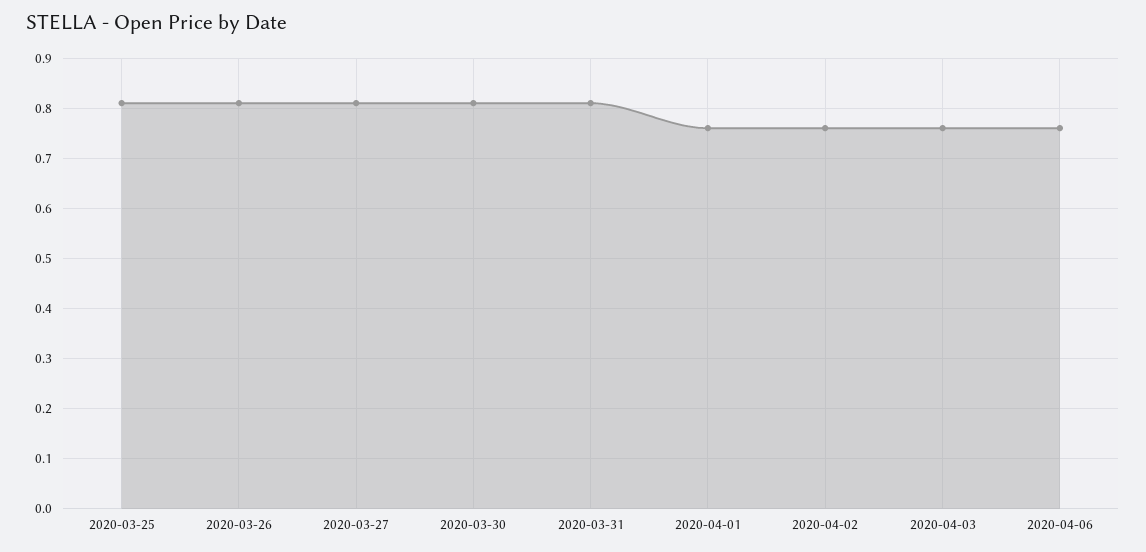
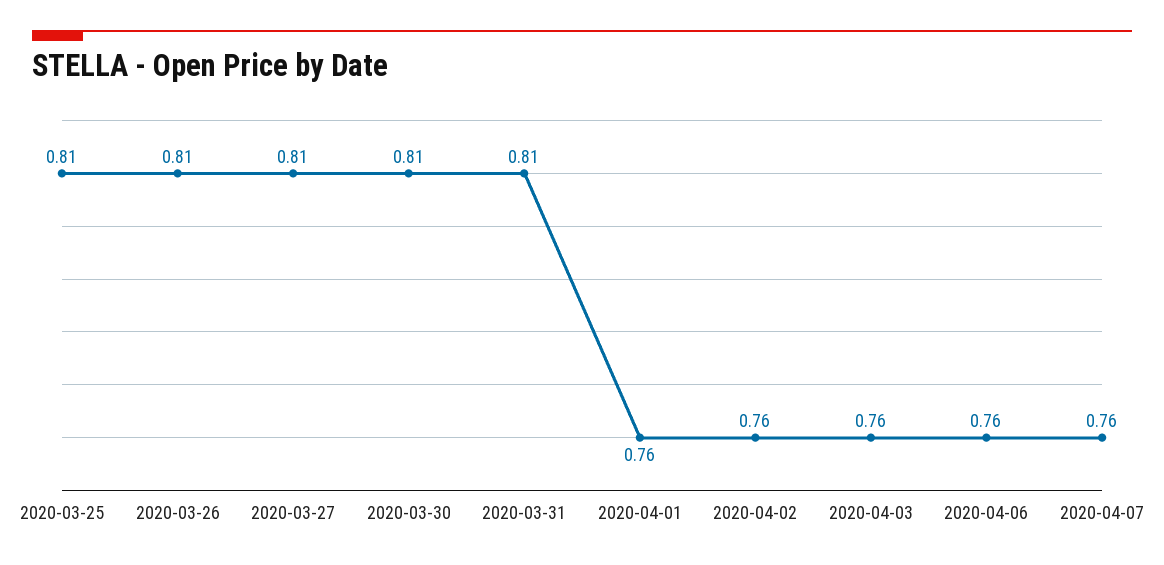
2020-04-07: none -> 0.76

